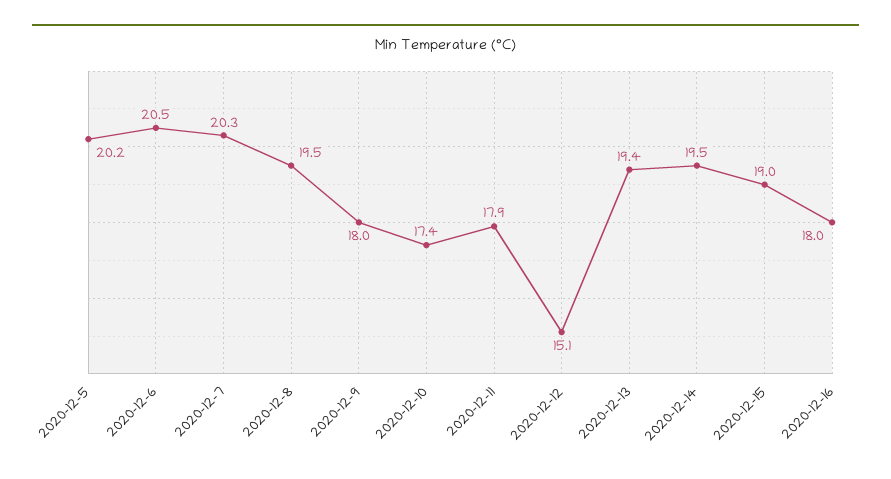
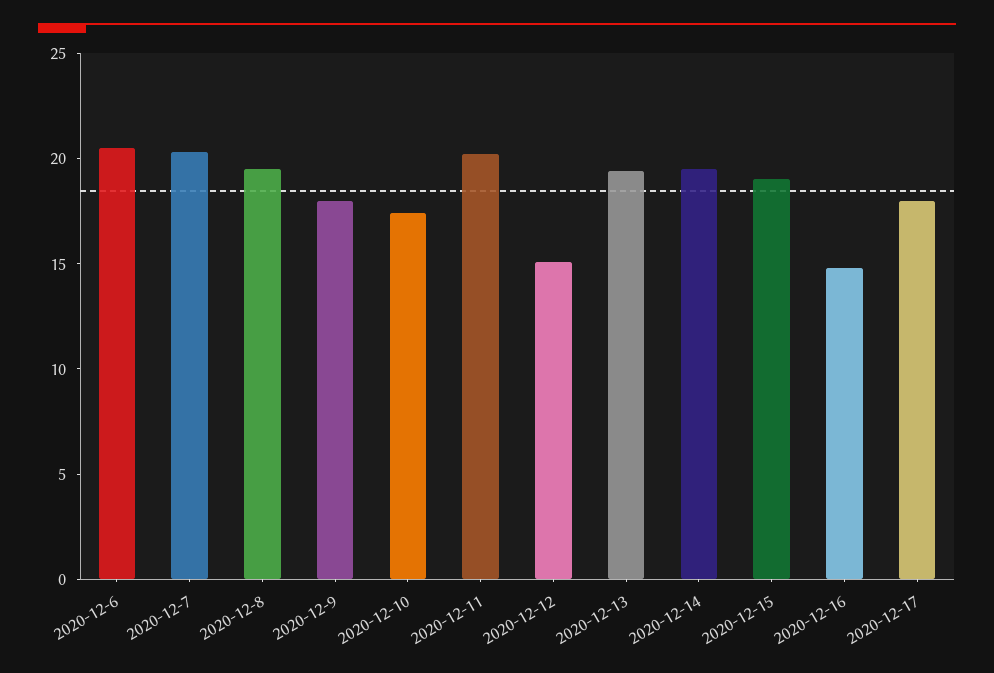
2020-12-5: 20.2 -> none
2020-12-11: 17.9 -> 20
2020-12-16: 18 -> 15
2020-12-17: none -> 18

